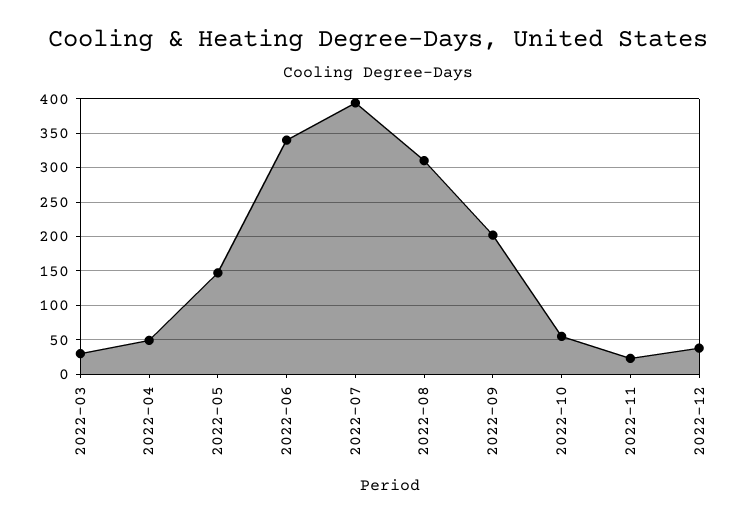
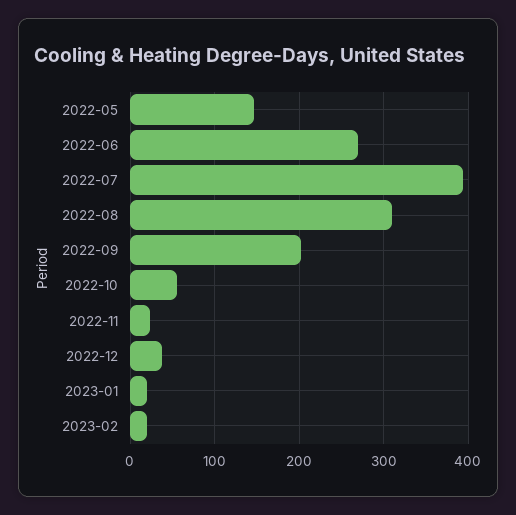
2022-03: 30 -> none
2022-04: 50 -> none
2022-06: 340 -> 270
2023-01: none -> 20
2023-02: none -> 20

